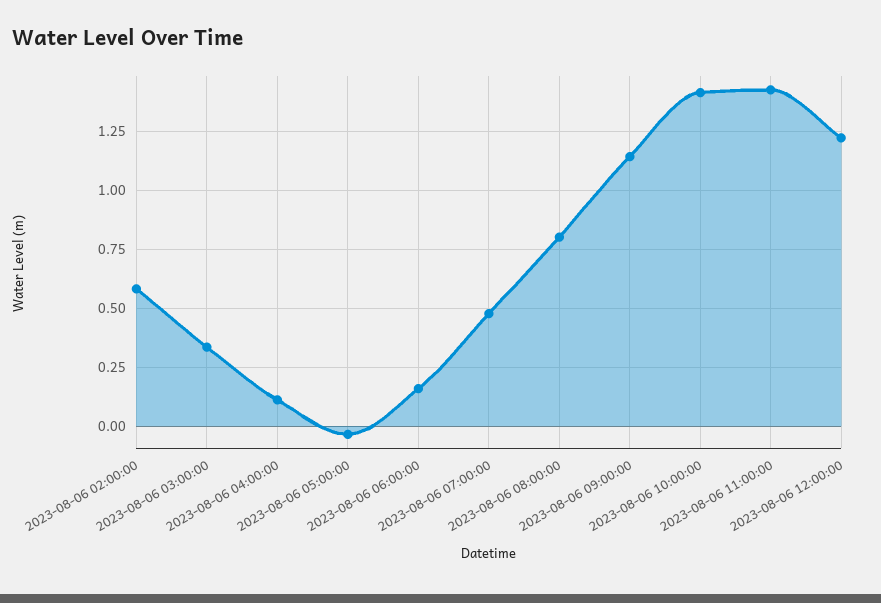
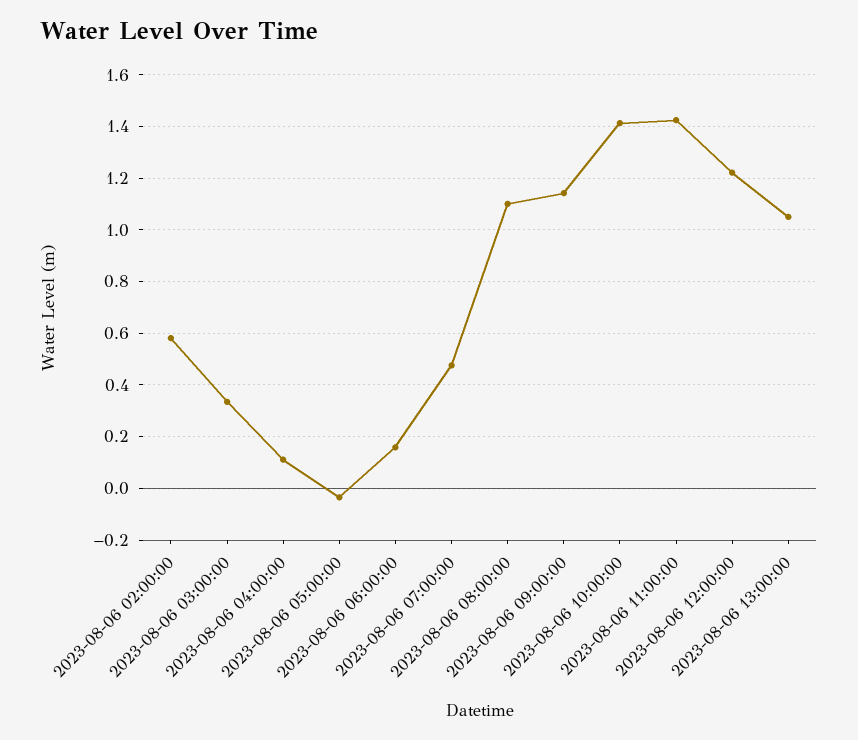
2023-08-06 08:00:00: 0.8 -> 1.1
2023-08-06 13:00:00: none -> 1.05

